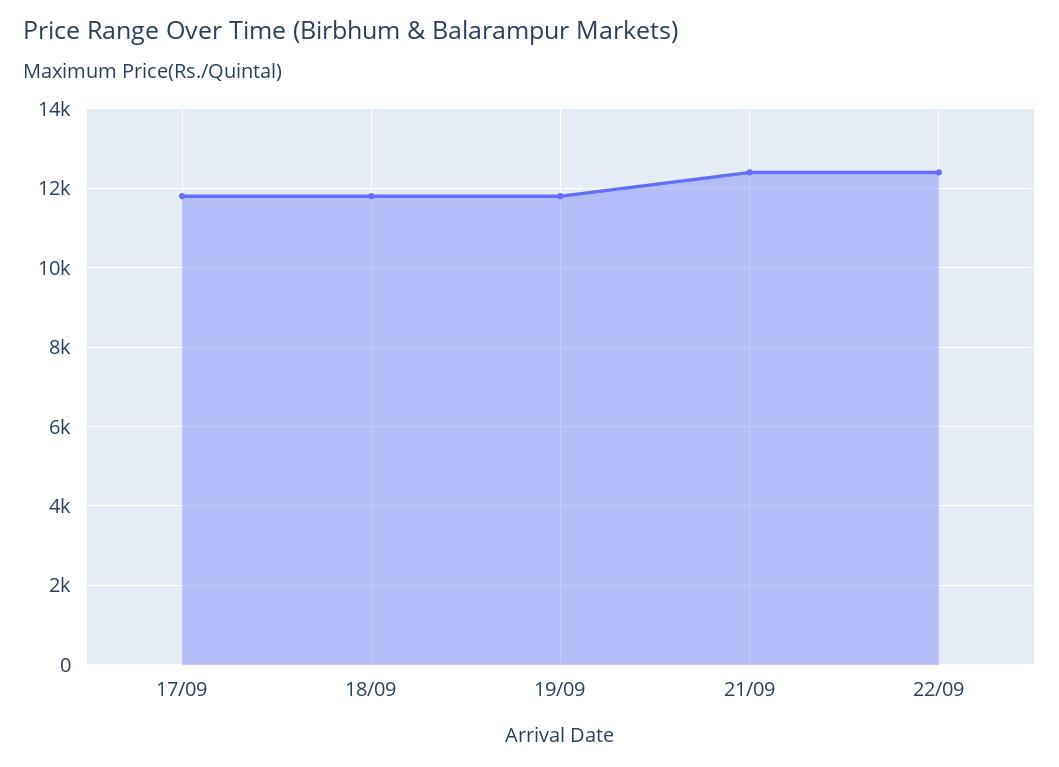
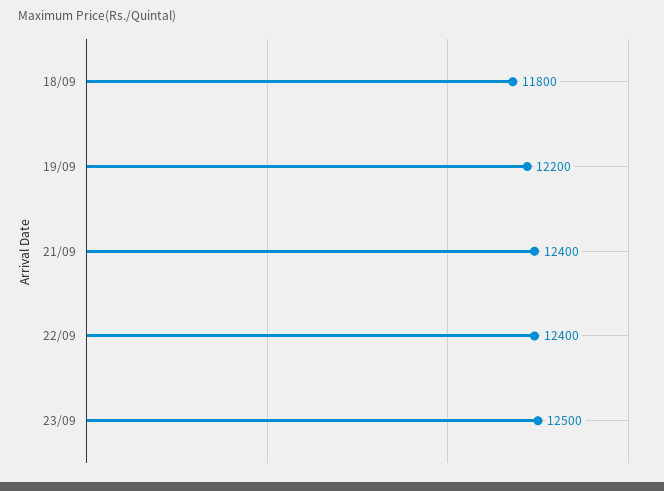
17/09: 11800 -> none
19/09: 11800 -> 12200
23/09: none -> 12500

